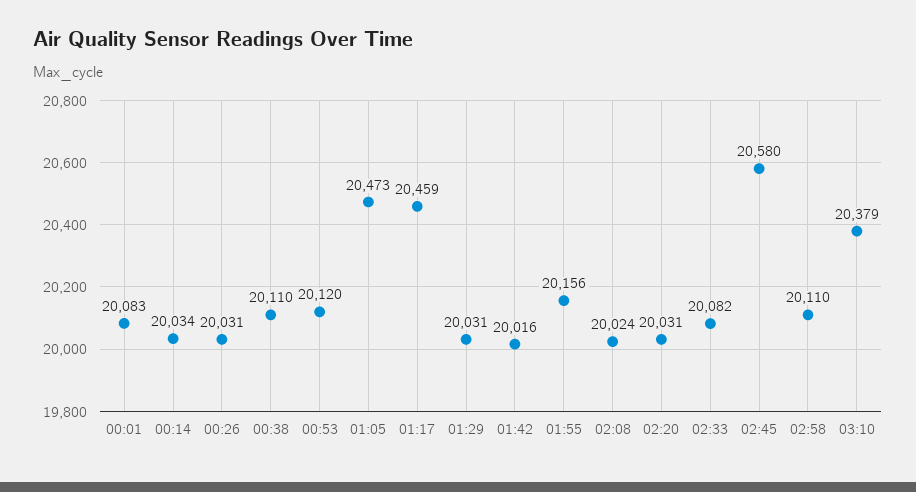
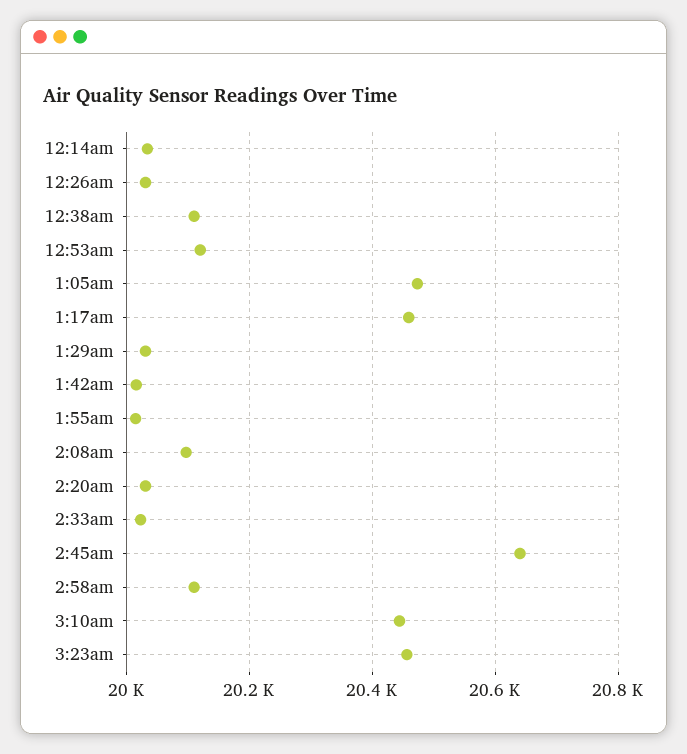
00:01: 20083 -> none
01:55: 20156 -> 20020
02:08: 20024 -> 20100
02:33: 20082 -> 20020
02:45: 20580 -> 20640
03:10: 20379 -> 20440
3:23am: none -> 20460

